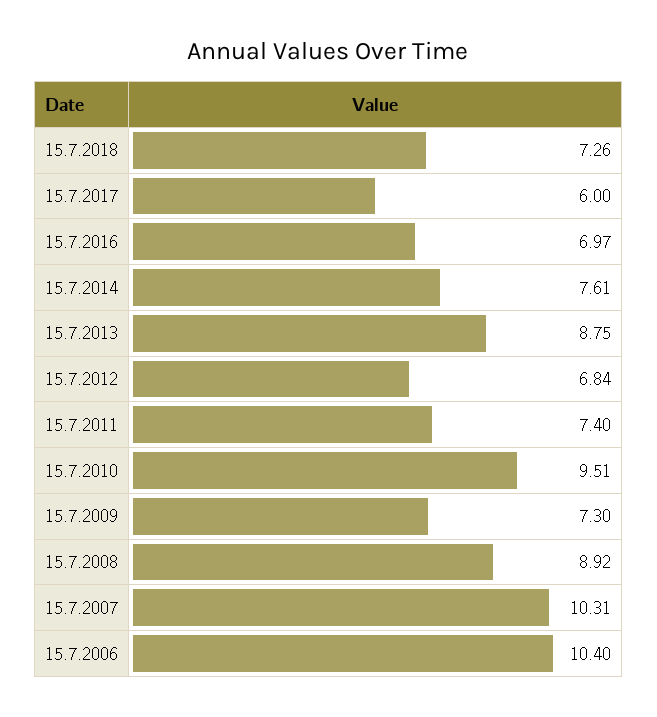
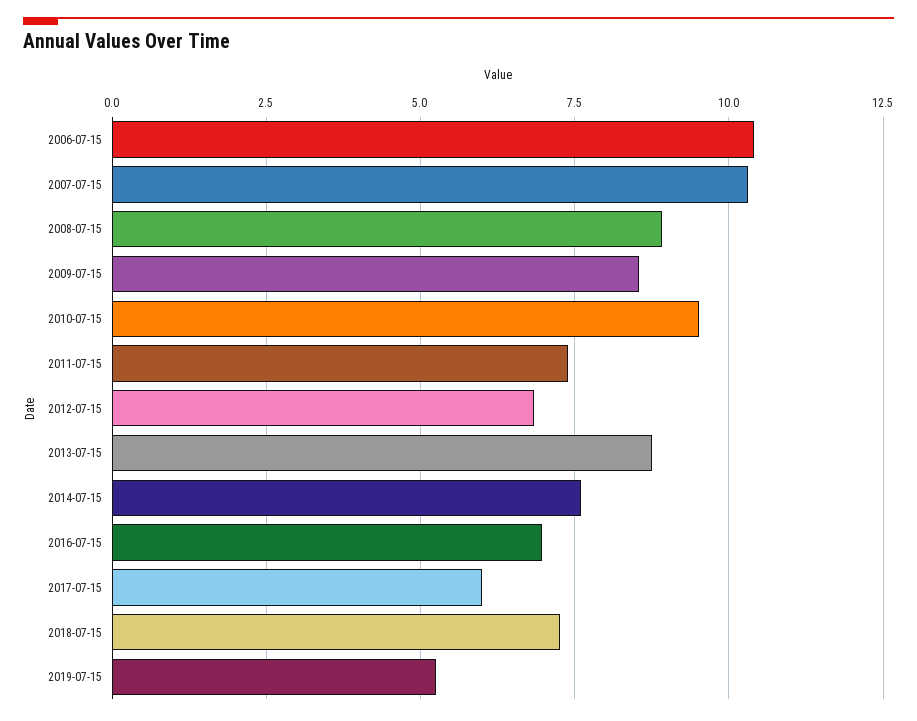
15.7.2009: 7.3 -> 8.5
2019-07-15: none -> 5.25

